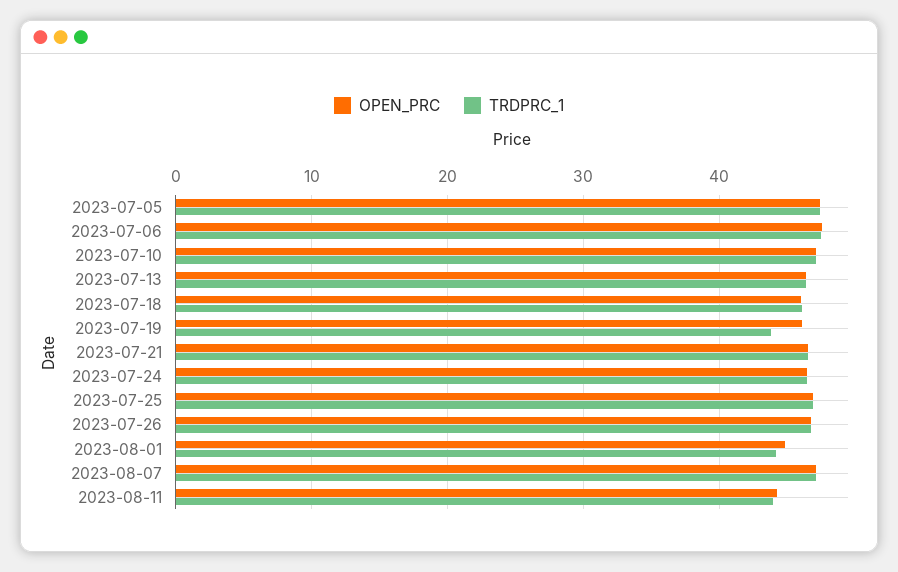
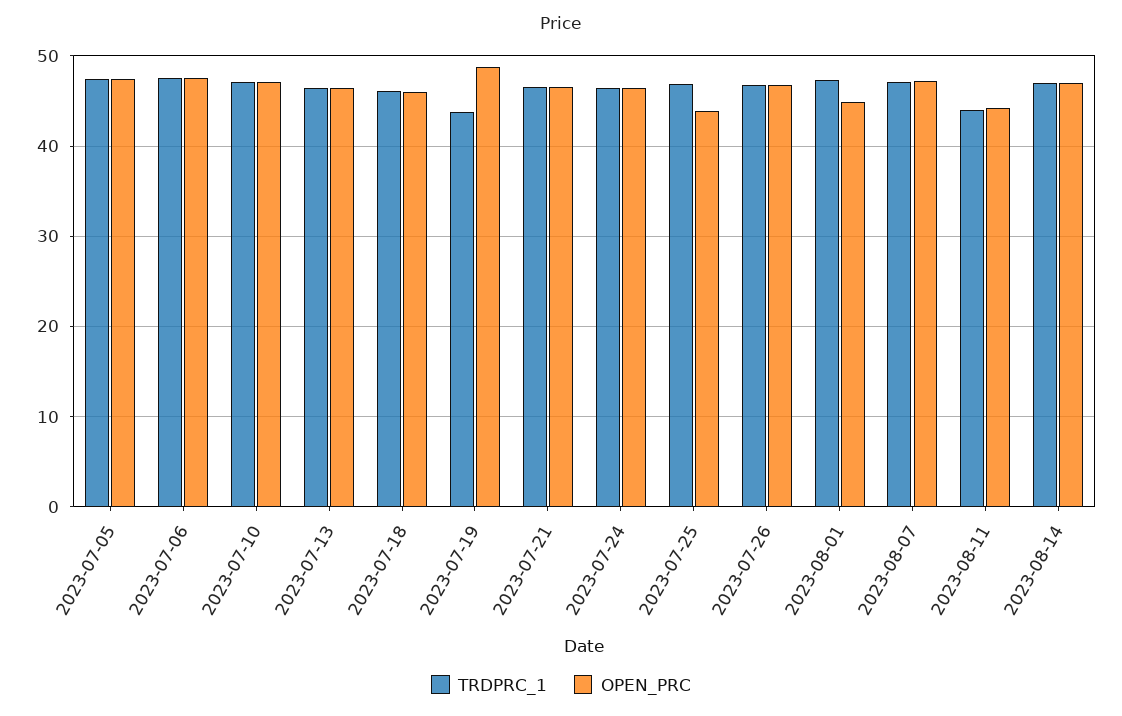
OPEN_PRC, 2023-07-19: 46 -> 49
OPEN_PRC, 2023-07-25: 47 -> 44
TRDPRC_1, 2023-08-01: 44 -> 47
TRDPRC_1, 2023-08-14: none -> 47
OPEN_PRC, 2023-08-14: none -> 47

